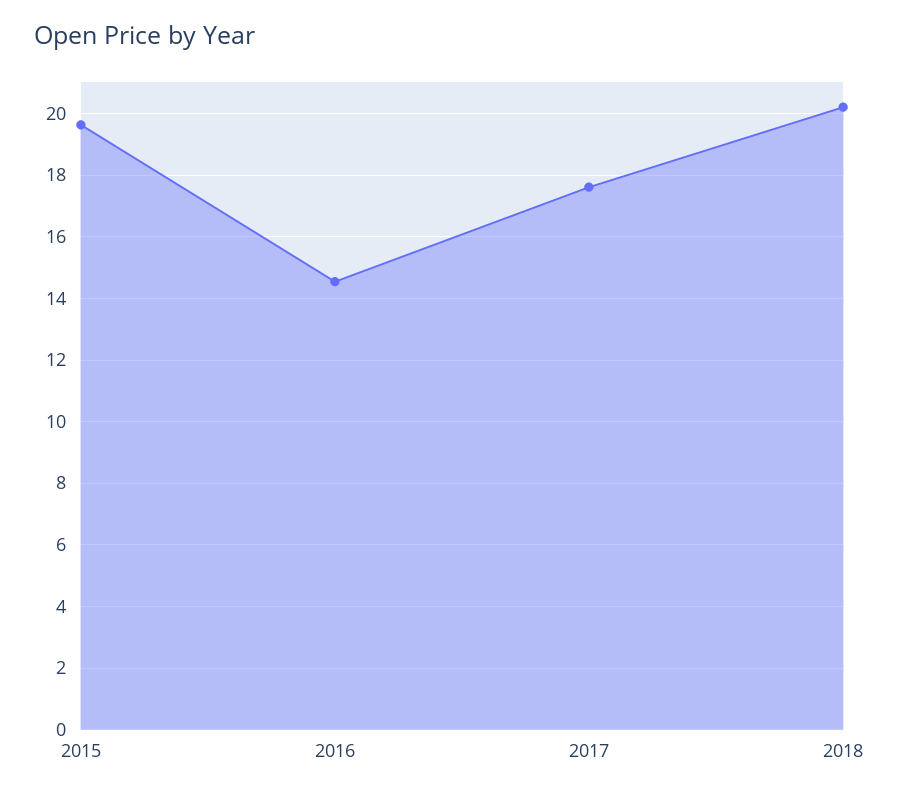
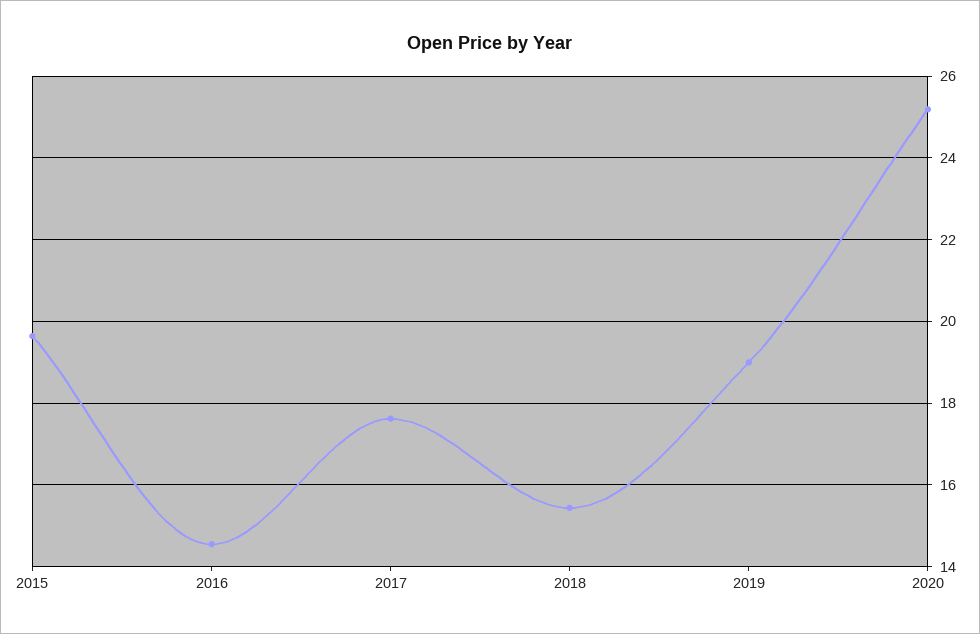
2018: 20.2 -> 15.4
2019: none -> 19
2020: none -> 25.2

